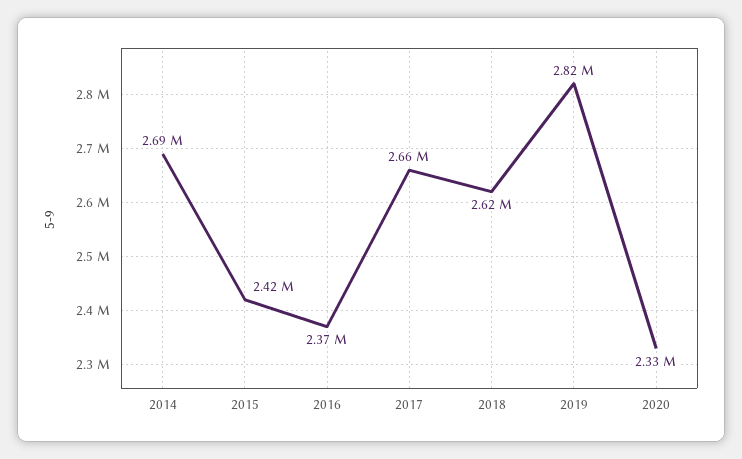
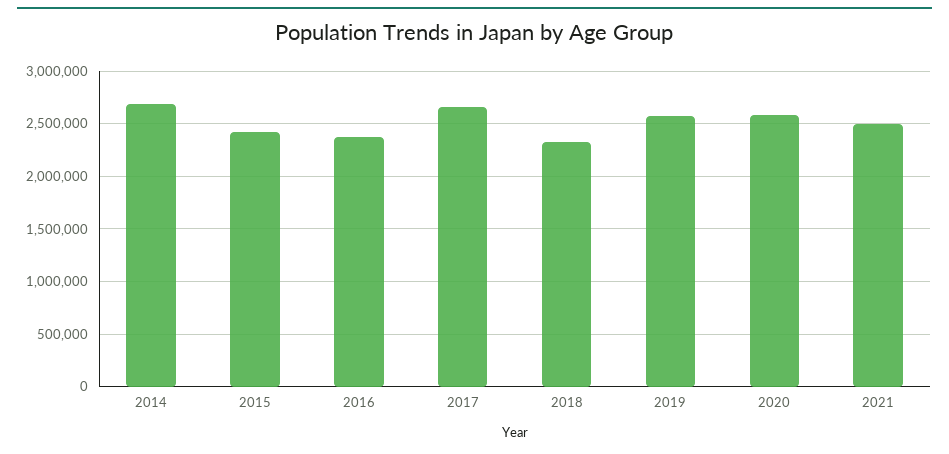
2018: 2620000 -> 2300000
2019: 2820000 -> 2600000
2020: 2330000 -> 2600000
2021: none -> 2500000

